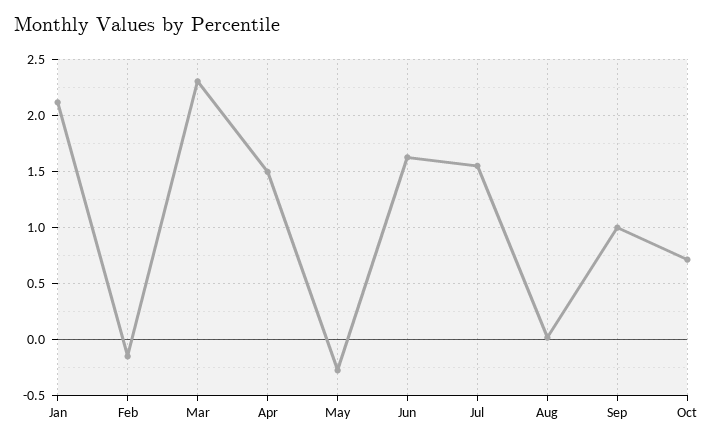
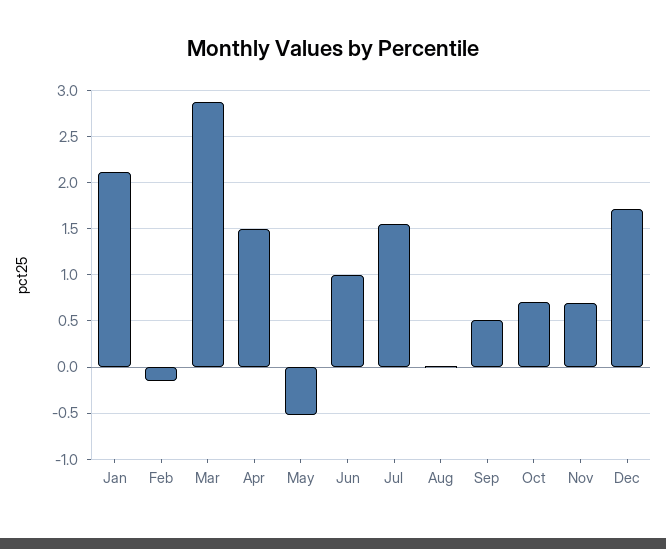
Mar: 2.3 -> 2.9
May: -0.3 -> -0.5
Jun: 1.6 -> 1
Sep: 1 -> 0.5
Nov: none -> 0.7
Dec: none -> 1.7

